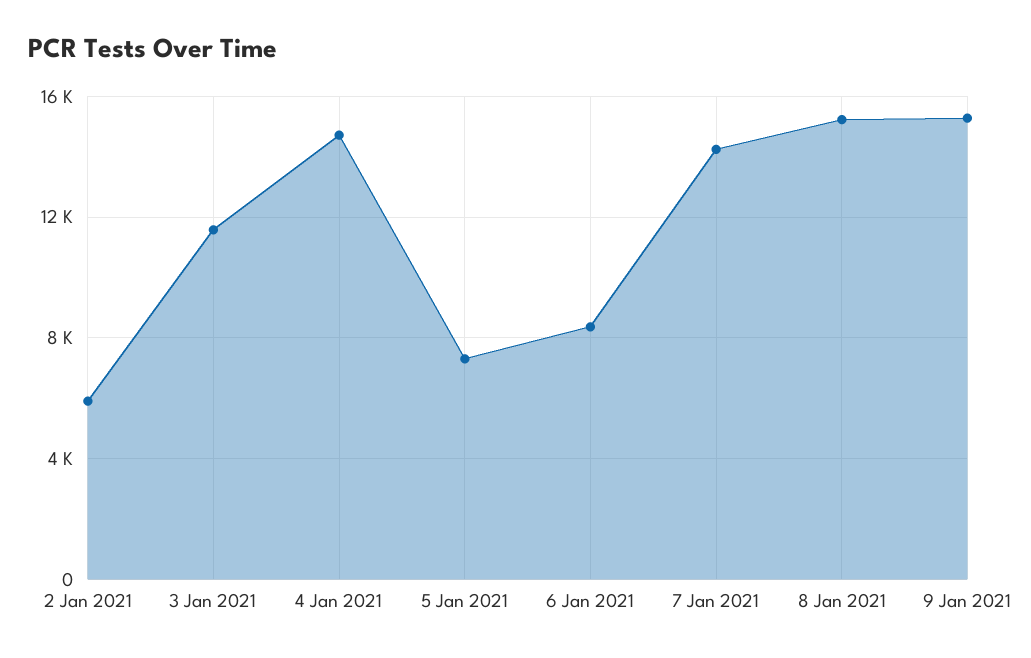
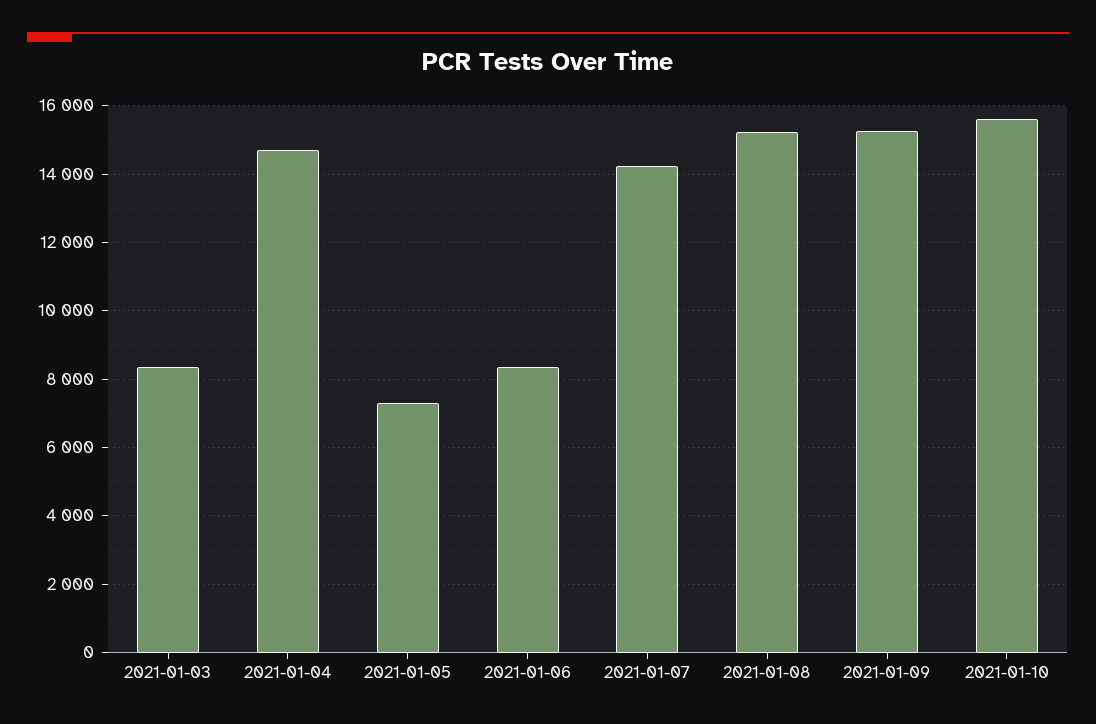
2 Jan 2021: 6000 -> none
3 Jan 2021: 11500 -> 8400
2021-01-10: none -> 15600

